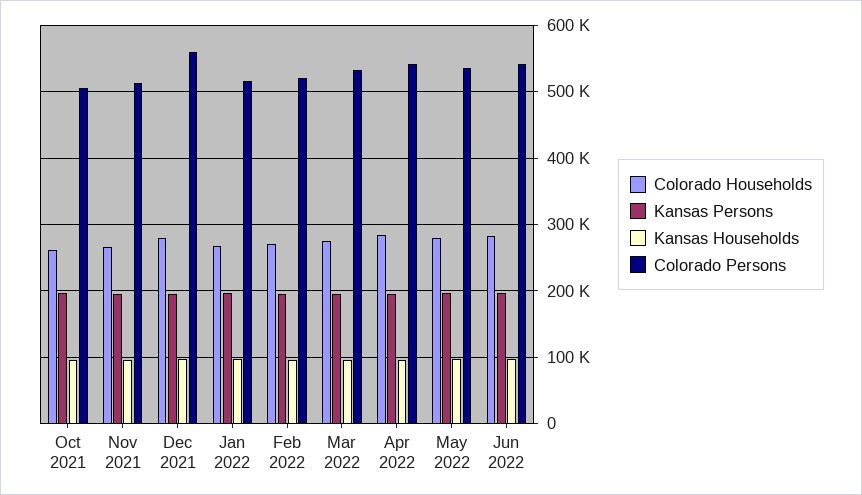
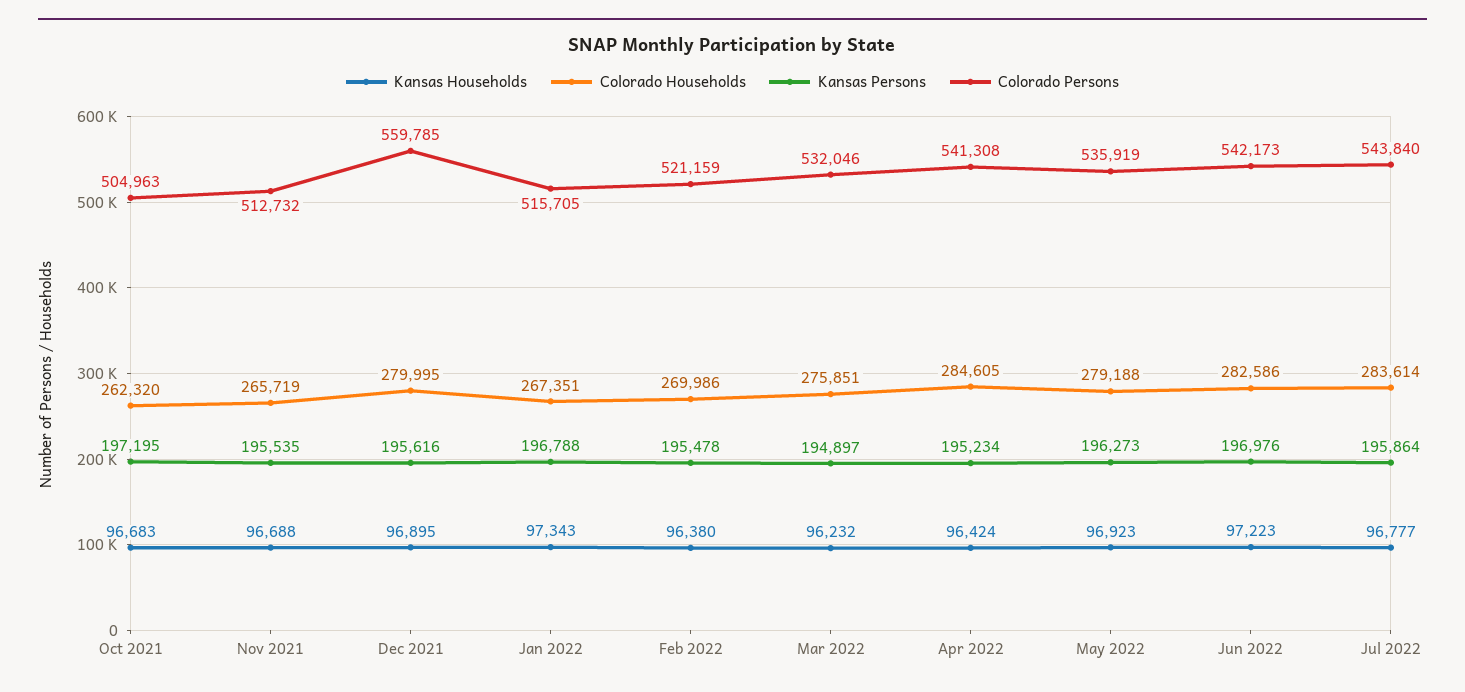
Kansas Households, Jul 2022: none -> 96777
Colorado Households, Jul 2022: none -> 283614
Kansas Persons, Jul 2022: none -> 195864
Colorado Persons, Jul 2022: none -> 543840

